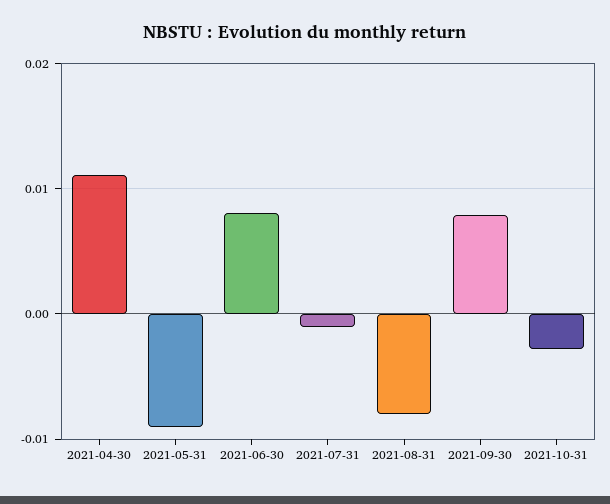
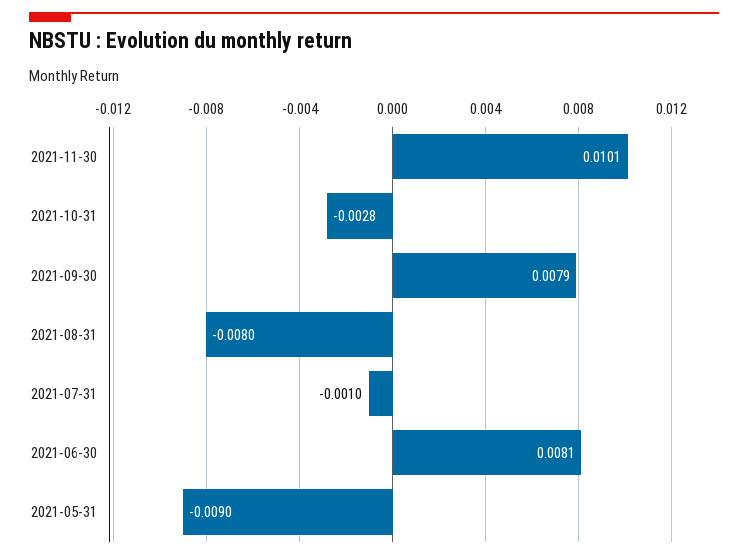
2021-04-30: 0.011 -> none
2021-11-30: none -> 0.0101

